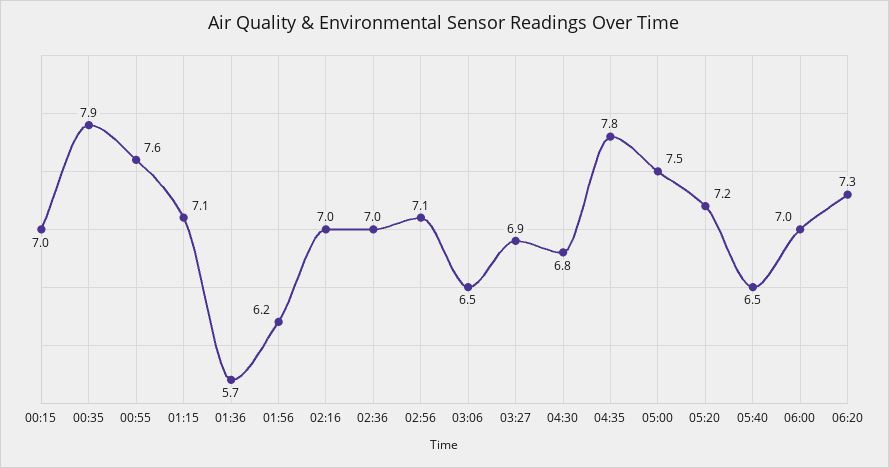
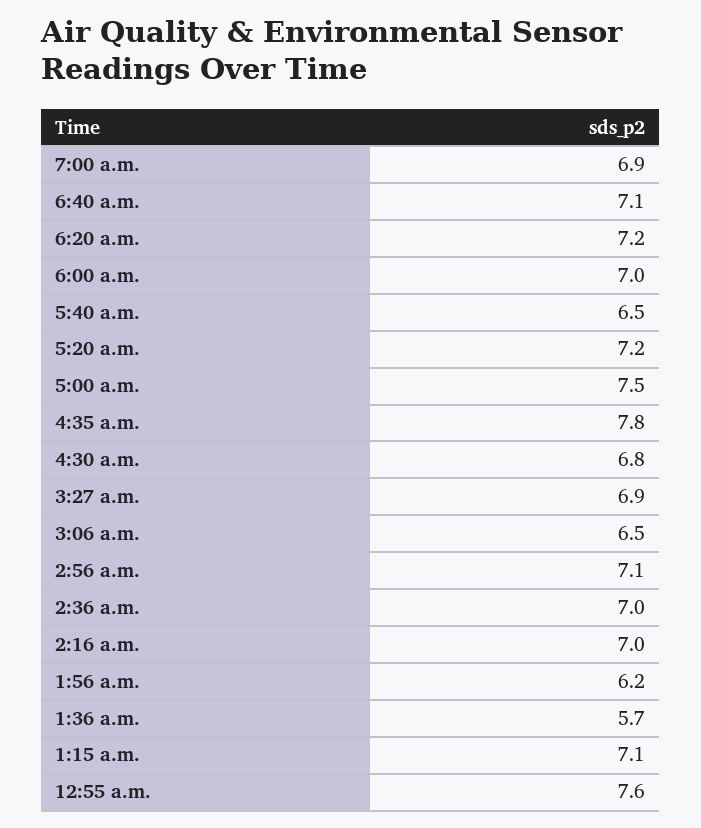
00:15: 7 -> none
00:35: 7.9 -> none
06:20: 7.3 -> 7.2
7:00 a.m.: none -> 6.9
6:40 a.m.: none -> 7.1

